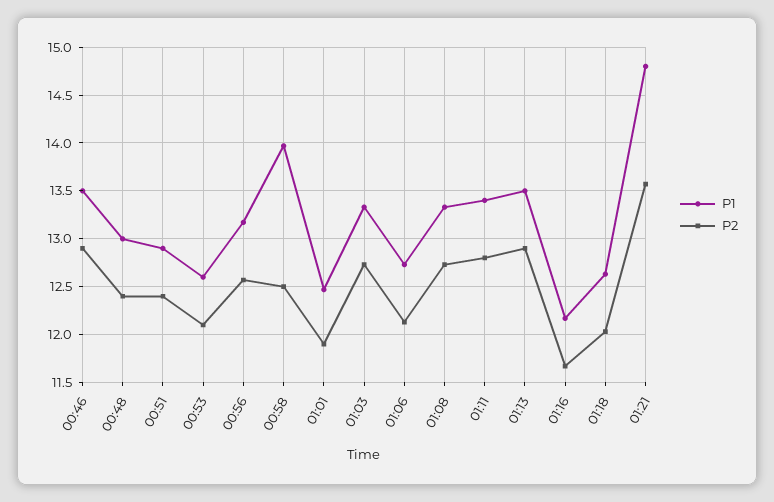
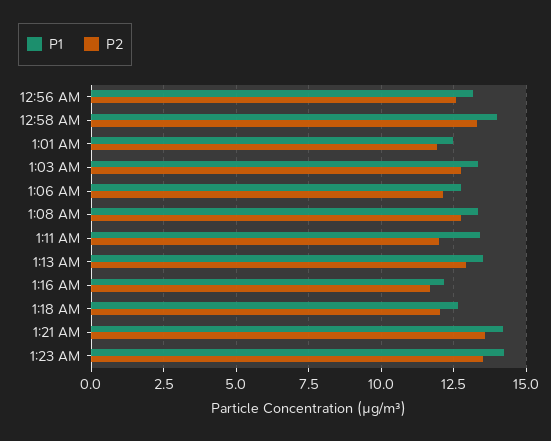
P1, 00:46: 13.5 -> none
P2, 00:46: 12.9 -> none
P1, 00:48: 13 -> none
P2, 00:48: 12.4 -> none
P1, 00:51: 12.9 -> none
P2, 00:51: 12.4 -> none
P1, 00:53: 12.6 -> none
P2, 00:53: 12.1 -> none
P2, 00:58: 12.5 -> 13.25
P2, 01:11: 12.8 -> 12
P1, 01:21: 14.8 -> 14.25
P1, 1:23 AM: none -> 14.25
P2, 1:23 AM: none -> 13.5

